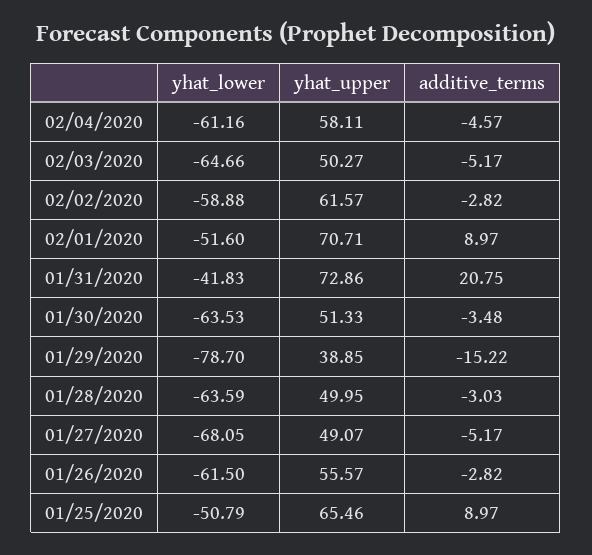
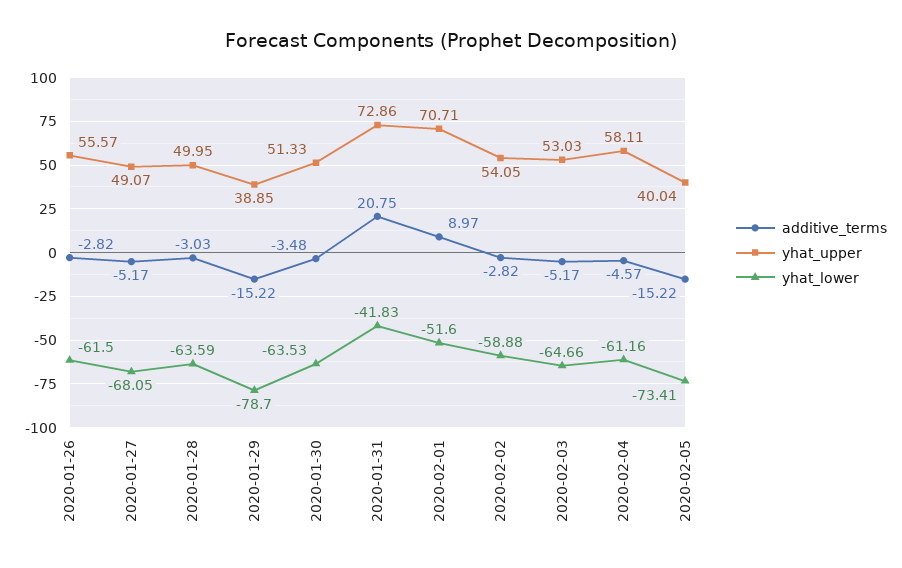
yhat_upper, 02/03/2020: 50.27 -> 53.03
yhat_upper, 02/02/2020: 61.57 -> 54.05
yhat_lower, 01/25/2020: -50.79 -> none
yhat_upper, 01/25/2020: 65.46 -> none
additive_terms, 01/25/2020: 8.97 -> none
additive_terms, 2020-02-05: none -> -15.22
yhat_upper, 2020-02-05: none -> 40.04
yhat_lower, 2020-02-05: none -> -73.41

